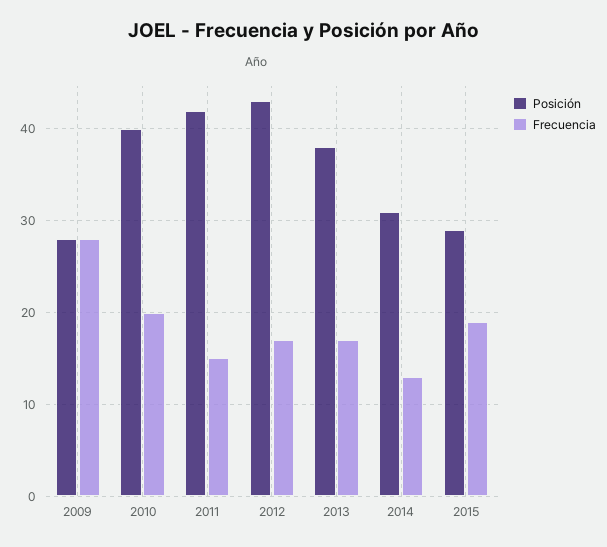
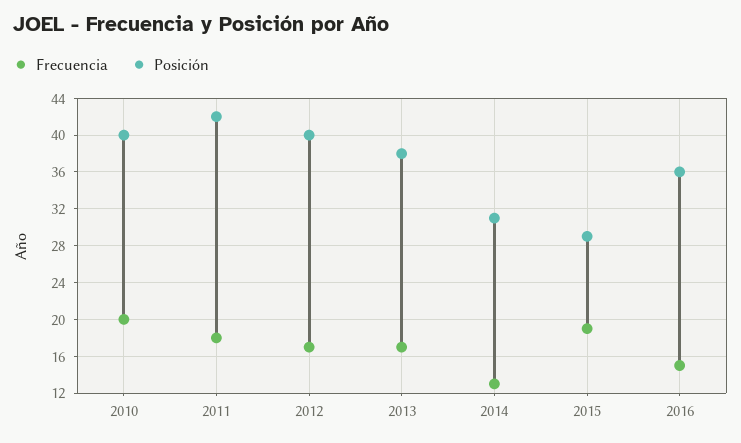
Posición, 2009: 28 -> none
Frecuencia, 2009: 28 -> none
Frecuencia, 2011: 15 -> 18
Posición, 2012: 43 -> 40
Frecuencia, 2016: none -> 15
Posición, 2016: none -> 36

